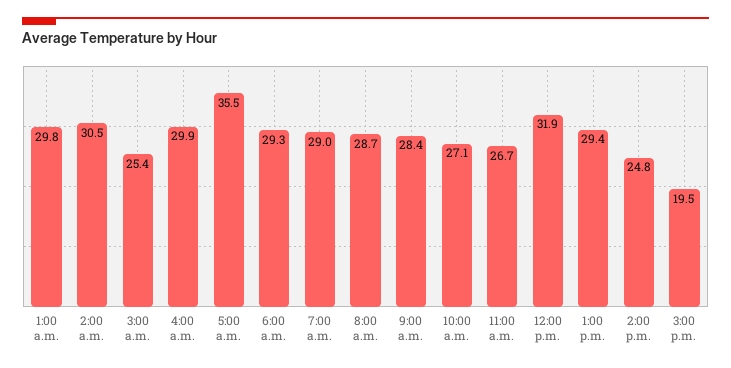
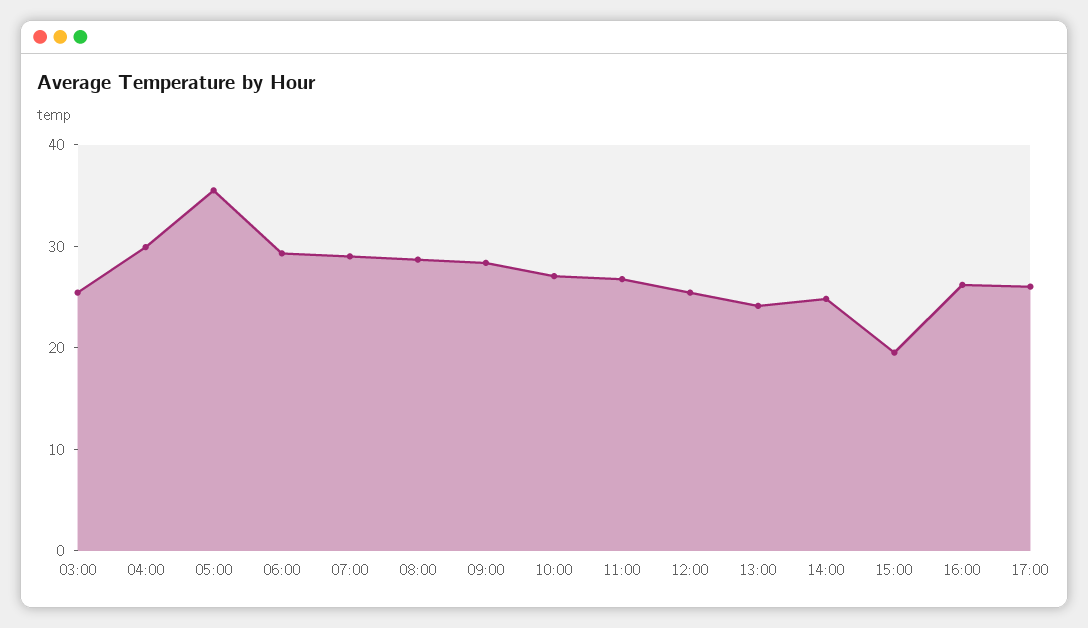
1:00 a.m.: 29.8 -> none
2:00 a.m.: 30.5 -> none
12:00 p.m.: 31.9 -> 26
1:00 p.m.: 29.4 -> 24
16:00: none -> 26
17:00: none -> 26

